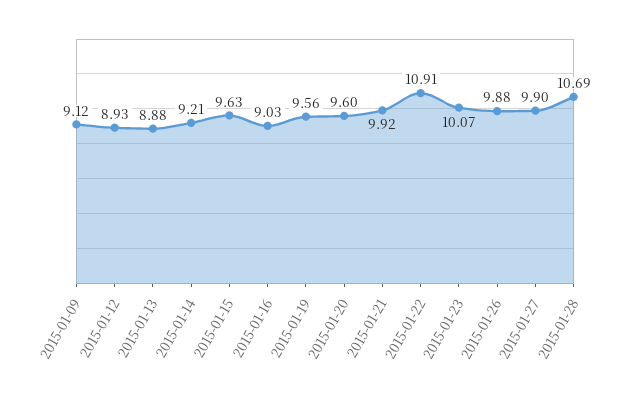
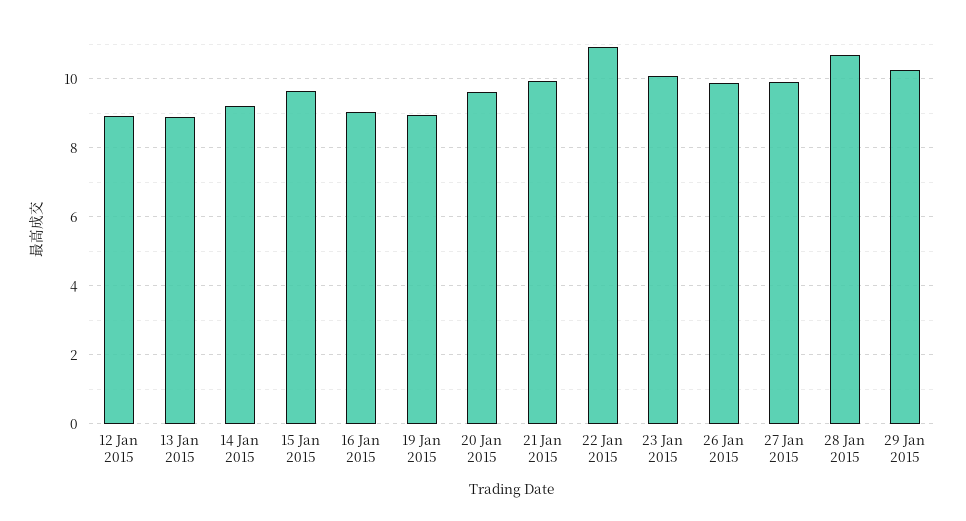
2015-01-09: 9.12 -> none
2015-01-19: 9.56 -> 9
29 Jan 2015: none -> 10.2

